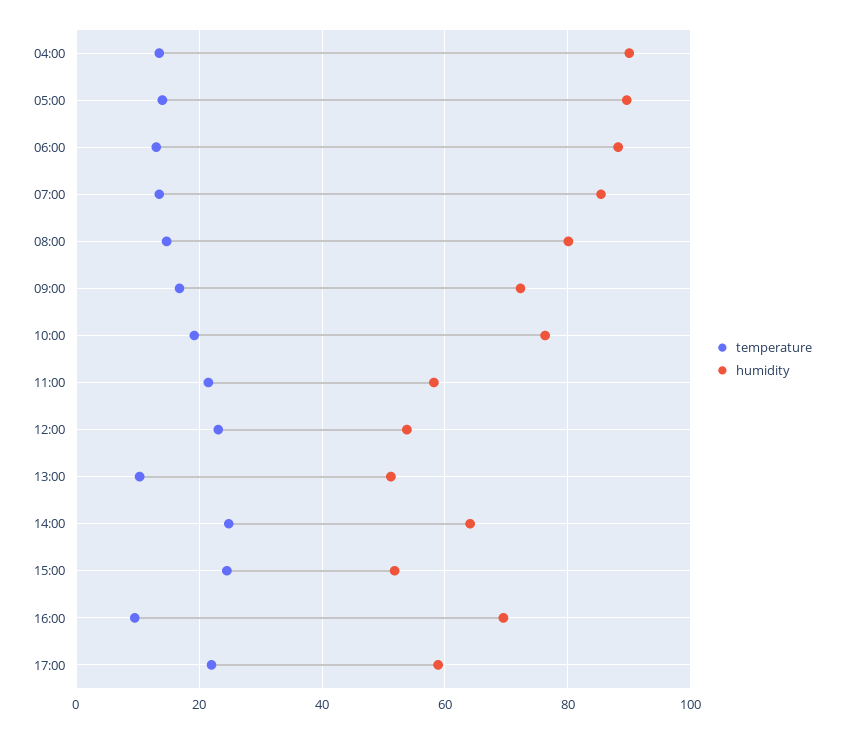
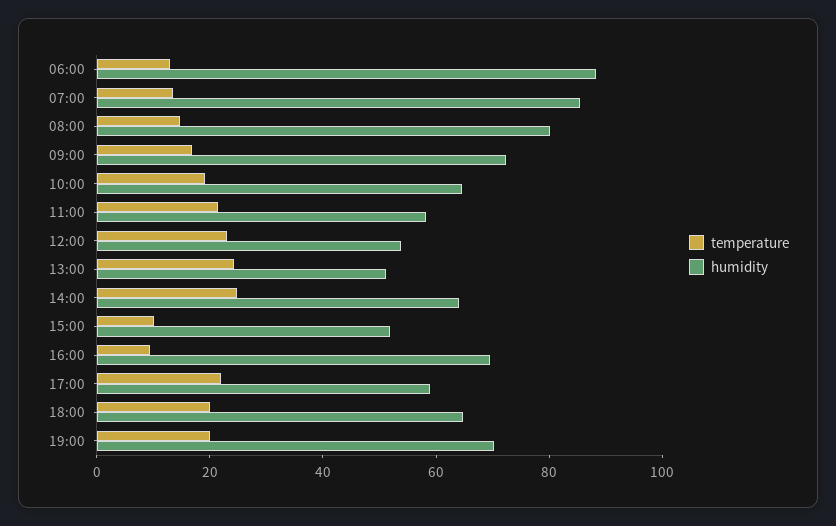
temperature, 04:00: 14 -> none
humidity, 04:00: 90 -> none
temperature, 05:00: 14 -> none
humidity, 05:00: 90 -> none
humidity, 10:00: 76 -> 65
temperature, 13:00: 10 -> 25
temperature, 15:00: 24 -> 10
temperature, 18:00: none -> 20
humidity, 18:00: none -> 65
temperature, 19:00: none -> 20
humidity, 19:00: none -> 70

